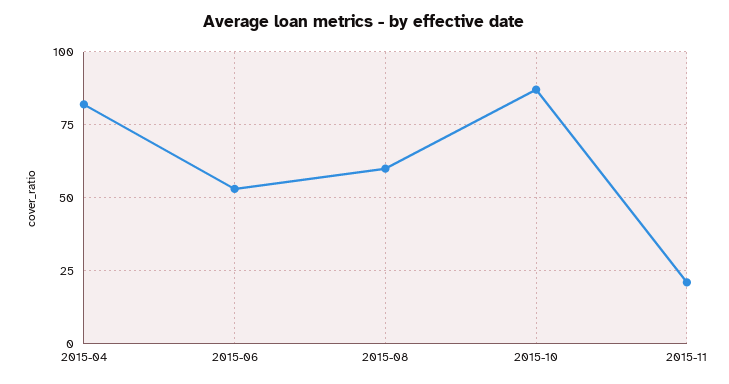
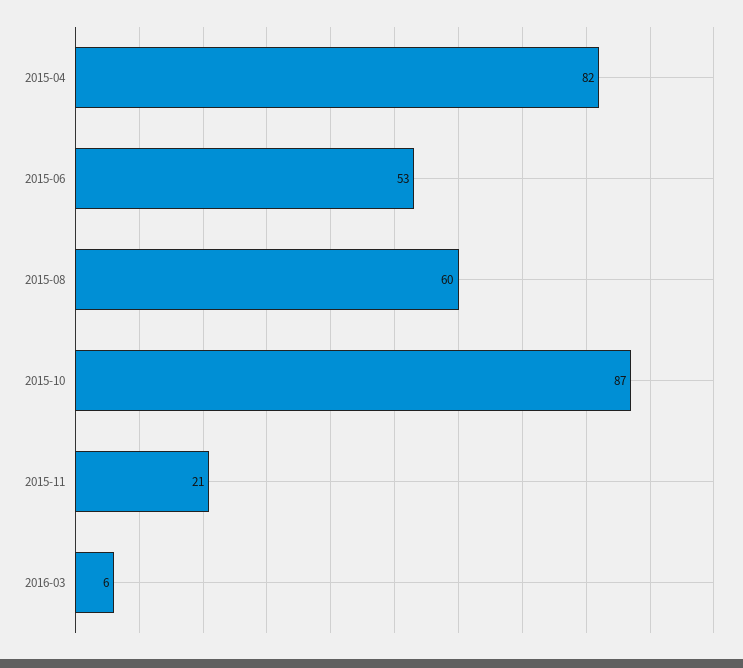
2016-03: none -> 6

